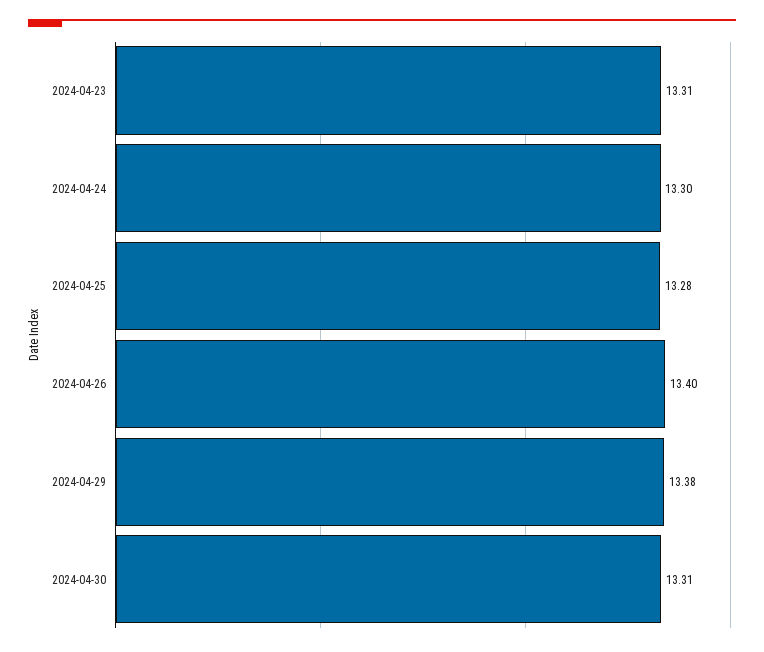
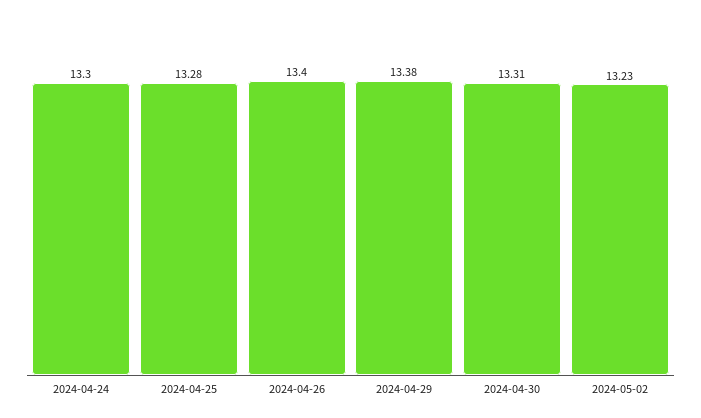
2024-04-23: 13.31 -> none
2024-05-02: none -> 13.23

